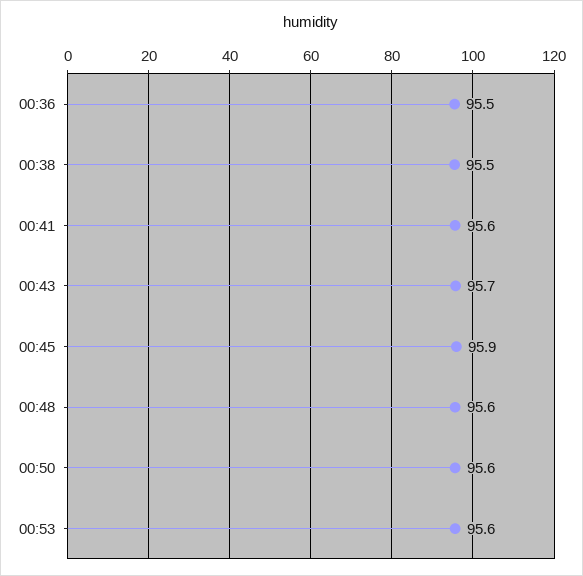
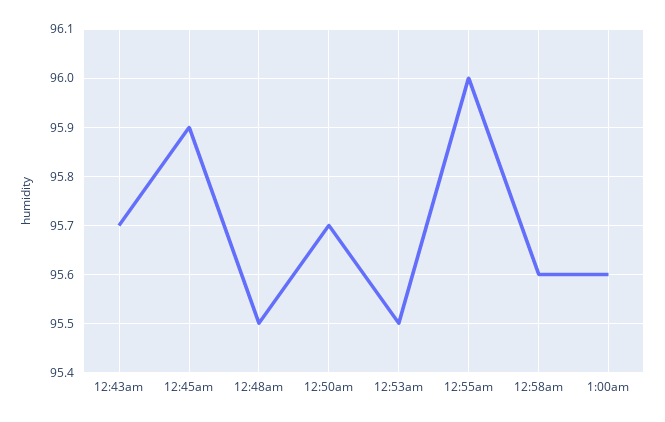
00:36: 95.5 -> none
00:38: 95.5 -> none
00:41: 95.6 -> none
00:48: 95.6 -> 95.5
00:50: 95.6 -> 95.7
00:53: 95.6 -> 95.5
12:55am: none -> 96
12:58am: none -> 95.6
1:00am: none -> 95.6

